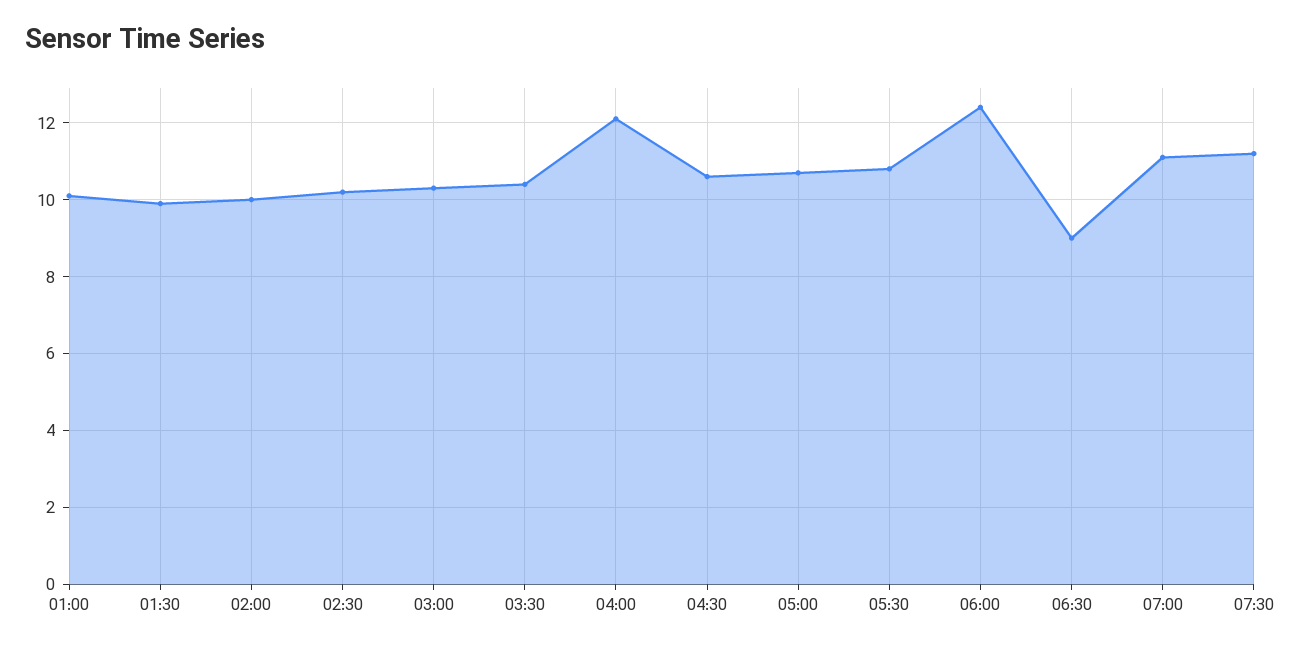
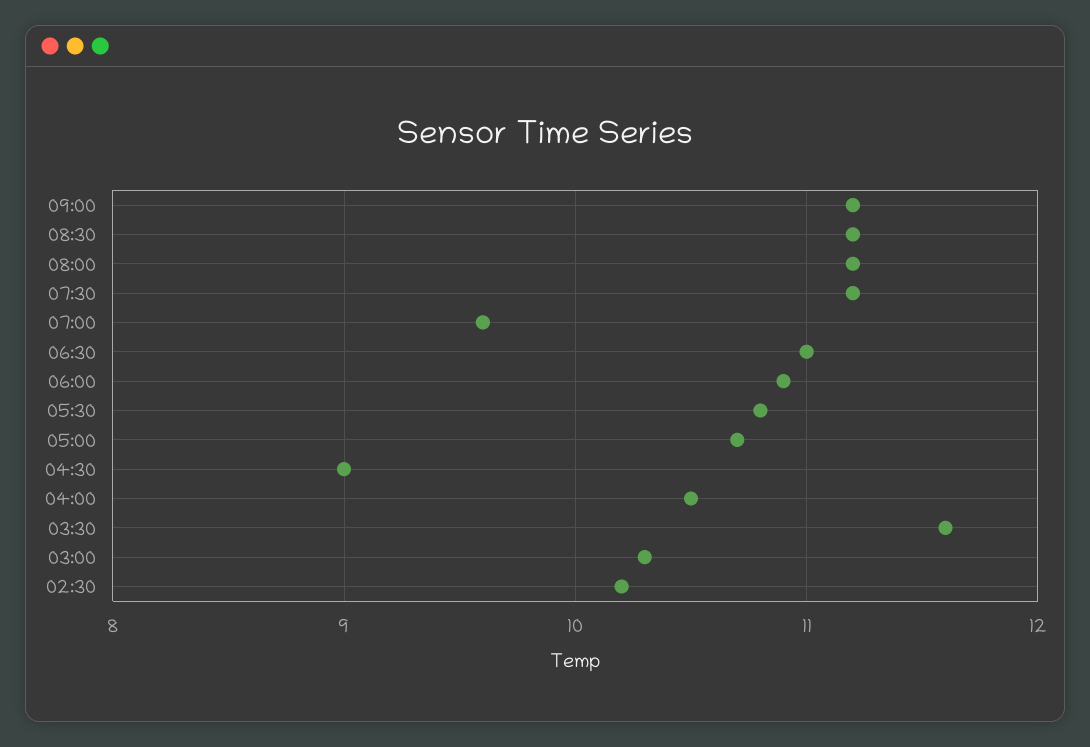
01:00: 10 -> none
01:30: 10 -> none
02:00: 10 -> none
03:30: 10.5 -> 11.6
04:00: 12 -> 10.5
04:30: 10.5 -> 9
06:00: 12.5 -> 10.9
06:30: 9 -> 11
07:00: 11 -> 9.6
09:00: none -> 11.2
08:30: none -> 11.2
08:00: none -> 11.2

